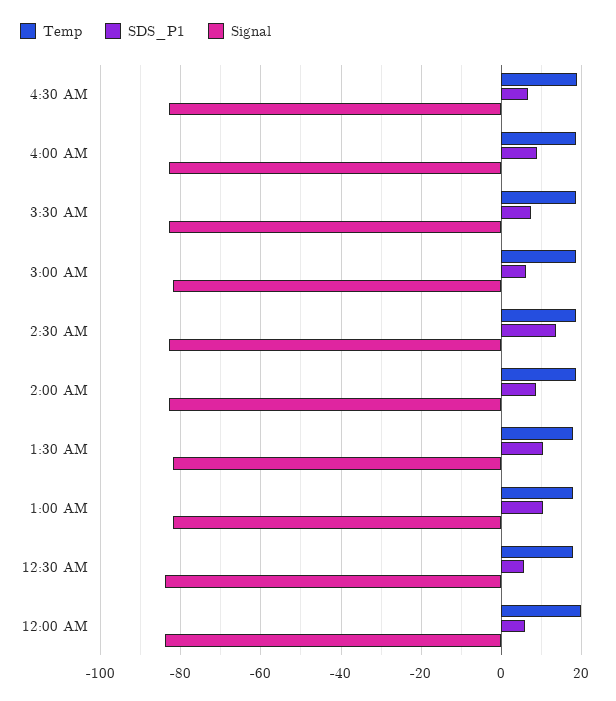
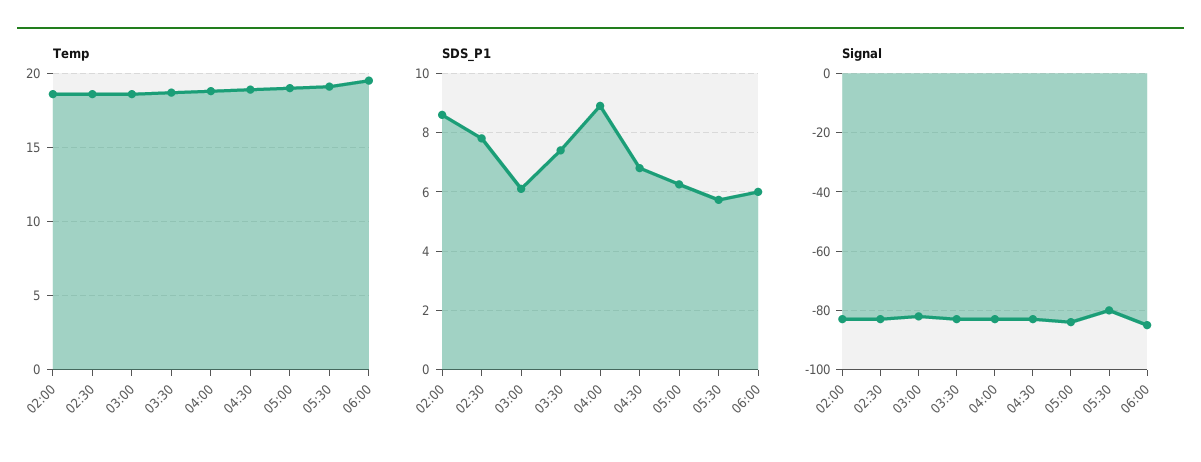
SDS_P1, 2:30 AM: 14 -> 7.75
Temp, 1:30 AM: 18 -> none
SDS_P1, 1:30 AM: 10 -> none
Signal, 1:30 AM: -82 -> none
Temp, 1:00 AM: 18 -> none
SDS_P1, 1:00 AM: 10 -> none
Signal, 1:00 AM: -82 -> none
Temp, 12:30 AM: 18 -> none
SDS_P1, 12:30 AM: 6 -> none
Signal, 12:30 AM: -84 -> none
Temp, 12:00 AM: 20 -> none
SDS_P1, 12:00 AM: 6 -> none
Signal, 12:00 AM: -84 -> none
Temp, 05:00: none -> 19
Temp, 05:30: none -> 19
Temp, 06:00: none -> 19.5
SDS_P1, 05:00: none -> 6.25
SDS_P1, 05:30: none -> 5.75
SDS_P1, 06:00: none -> 6
Signal, 05:00: none -> -85
Signal, 05:30: none -> -80
Signal, 06:00: none -> -85

